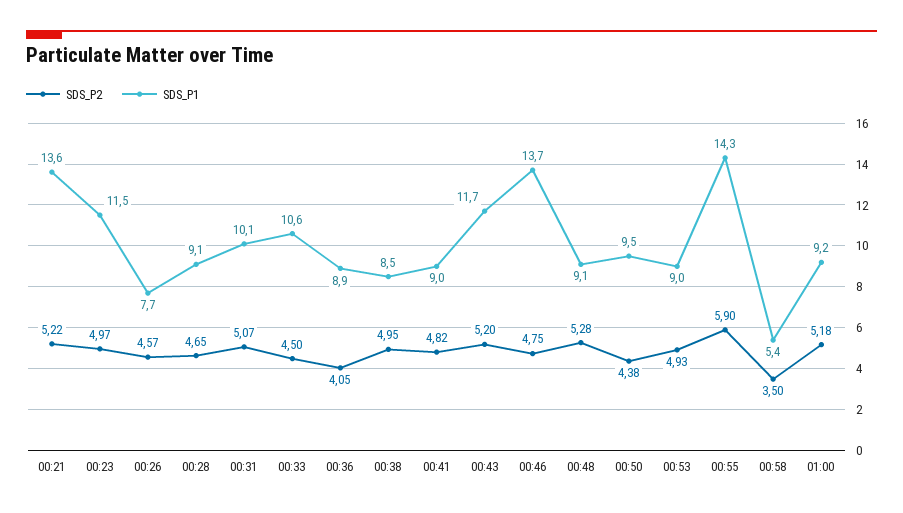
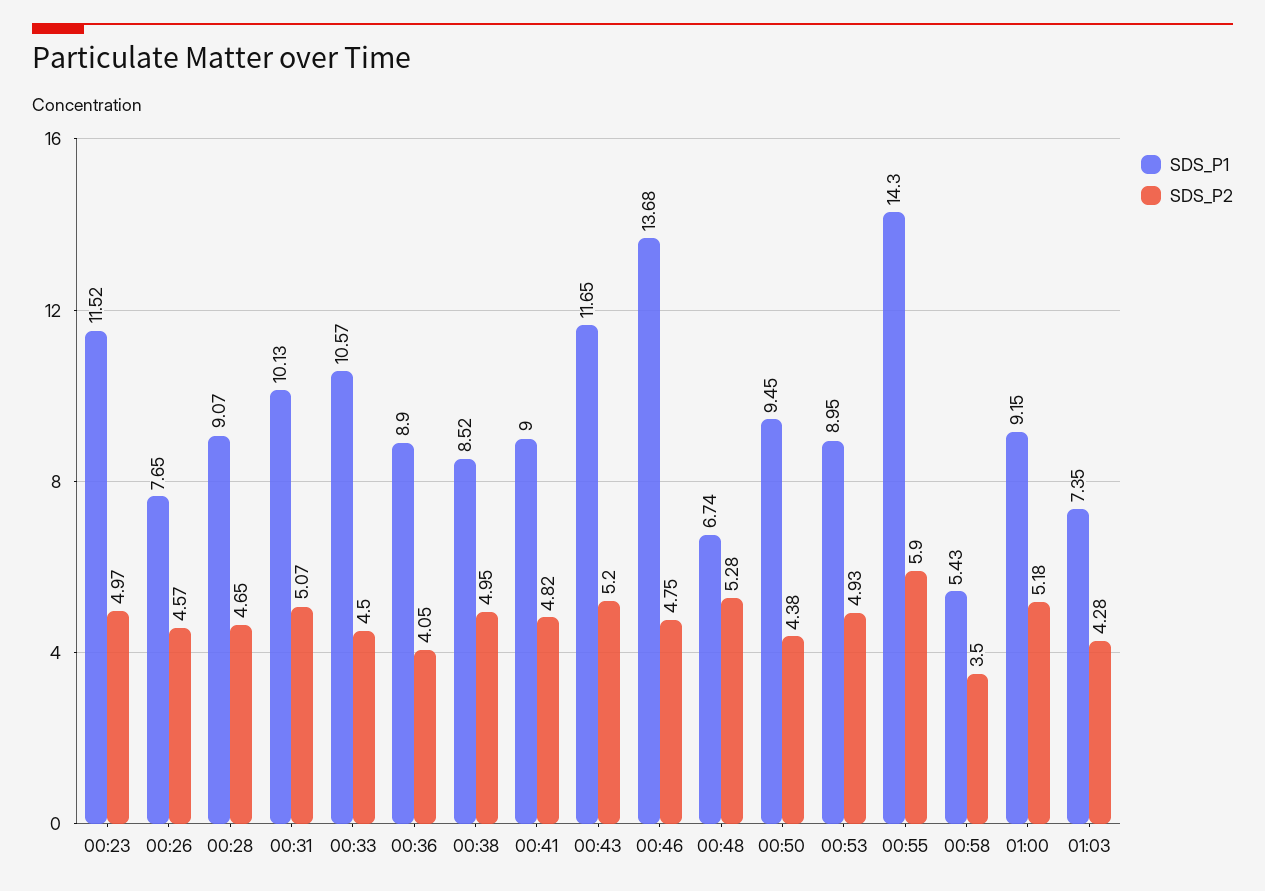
SDS_P2, 00:21: 5.22 -> none
SDS_P1, 00:21: 13.6 -> none
SDS_P1, 00:48: 9.1 -> 6.74
SDS_P1, 01:03: none -> 7.35
SDS_P2, 01:03: none -> 4.28

